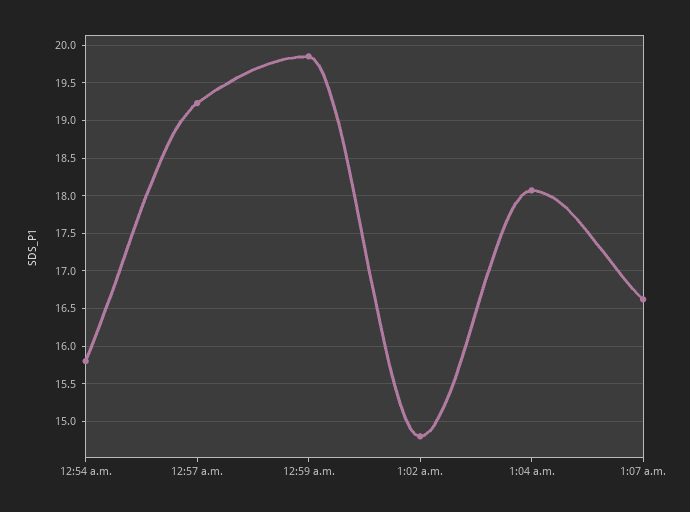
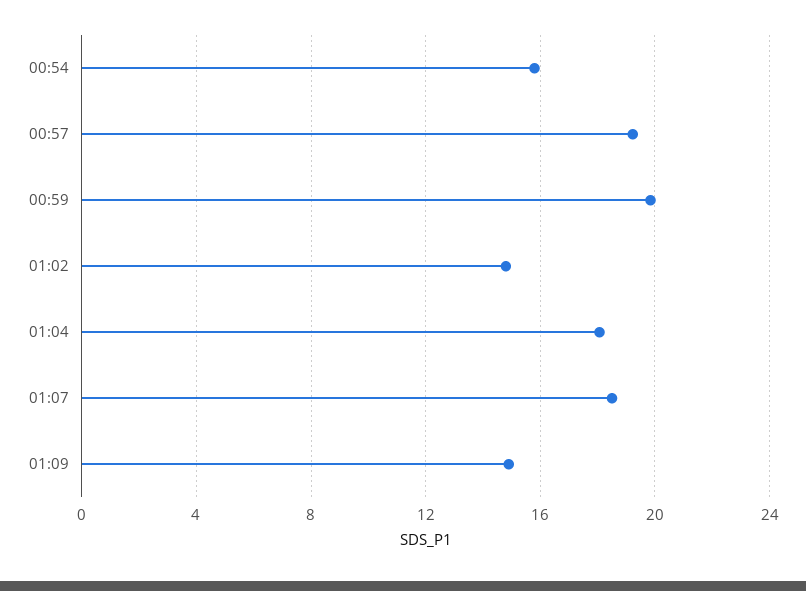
1:07 a.m.: 16.6 -> 18.5
01:09: none -> 15

